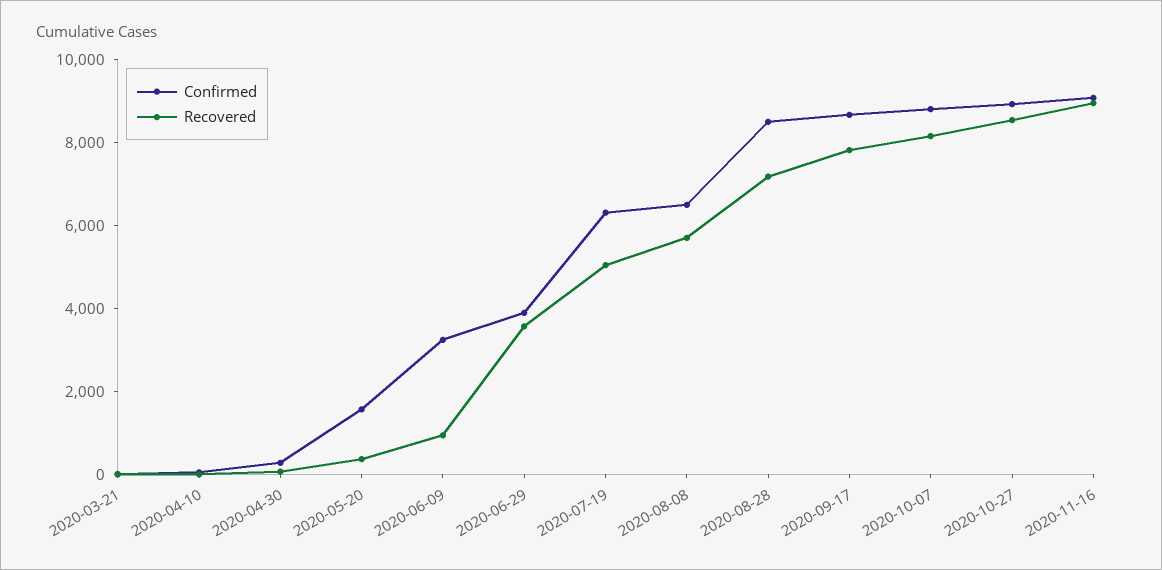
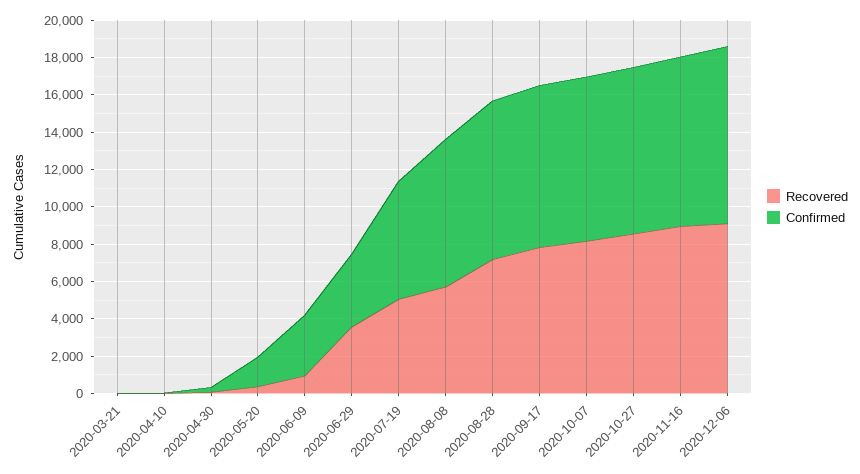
Confirmed, 2020-08-08: 6500 -> 8000
Recovered, 2020-12-06: none -> 9000
Confirmed, 2020-12-06: none -> 9500

